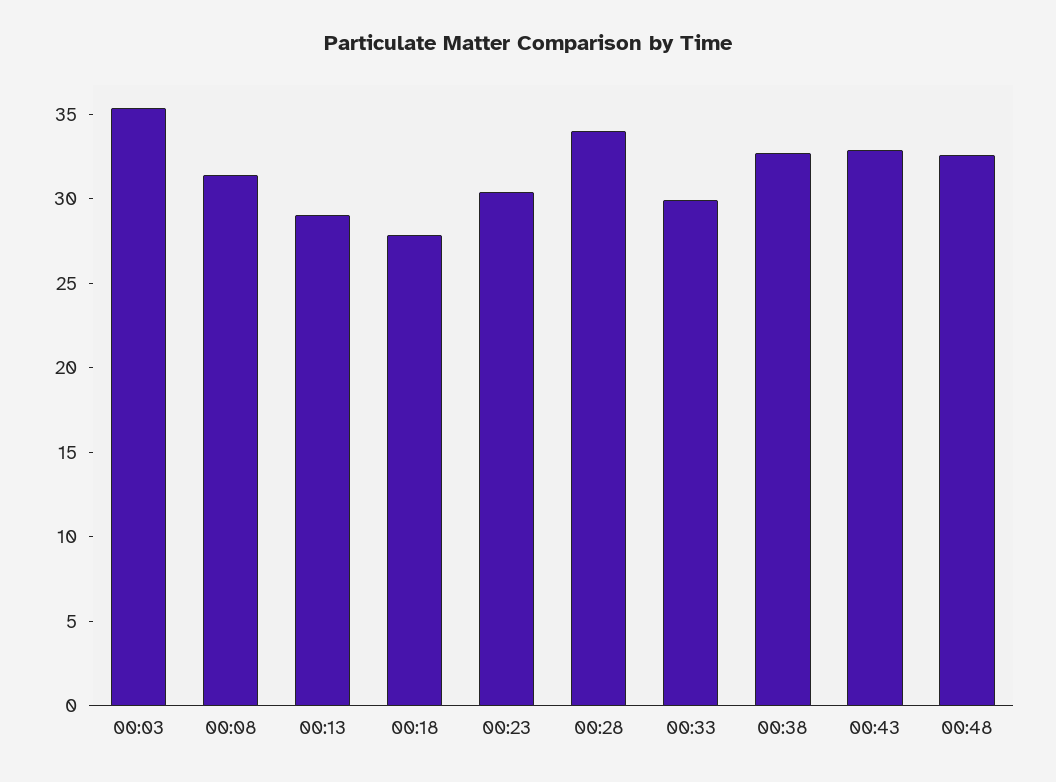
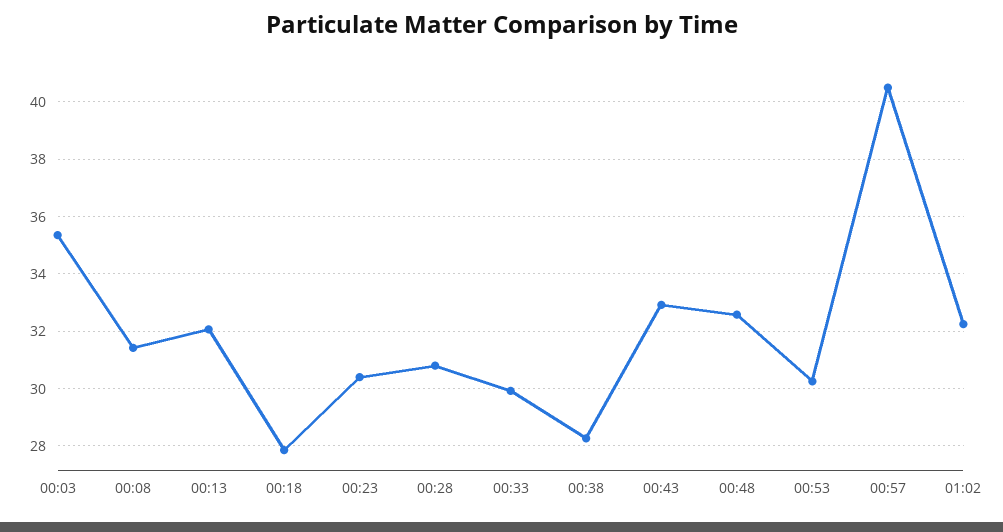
00:13: 29 -> 32
00:28: 34 -> 30.75
00:38: 33 -> 28.25
00:53: none -> 30.25
00:57: none -> 40.5
01:02: none -> 32.25

